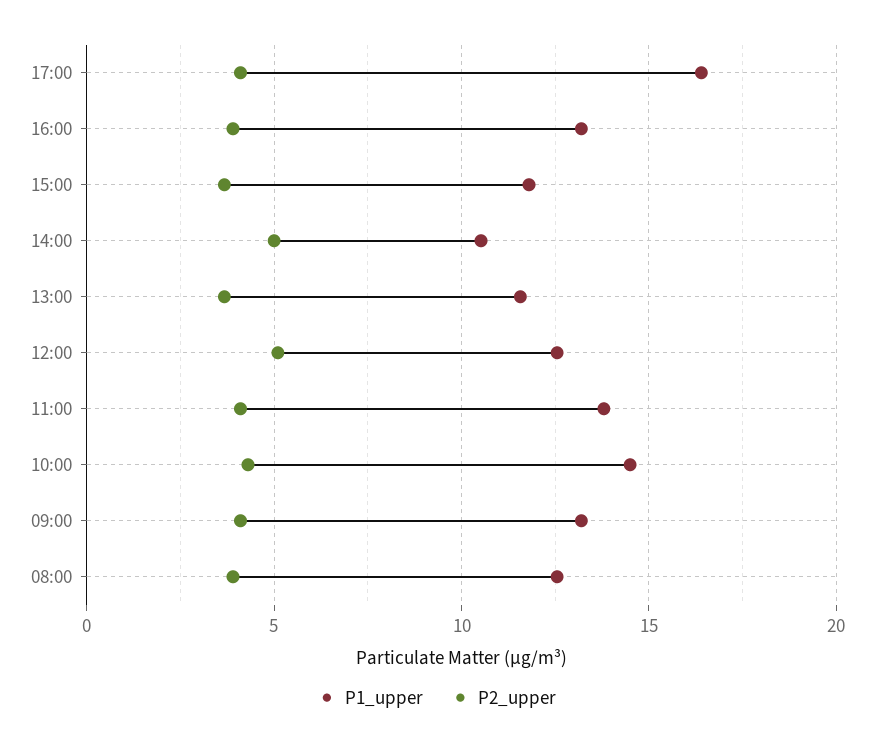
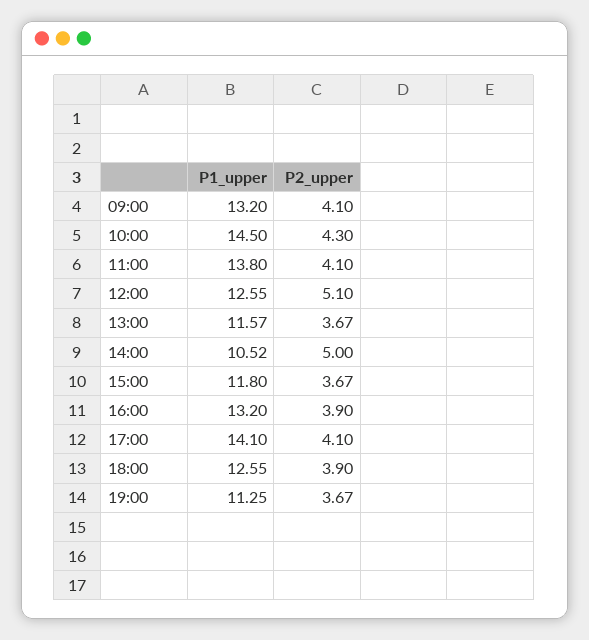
P1_upper, 17:00: 16.5 -> 14.1
P1_upper, 08:00: 12.5 -> none
P2_upper, 08:00: 4 -> none
P1_upper, 18:00: none -> 12.55
P2_upper, 18:00: none -> 3.9
P1_upper, 19:00: none -> 11.25
P2_upper, 19:00: none -> 3.67

